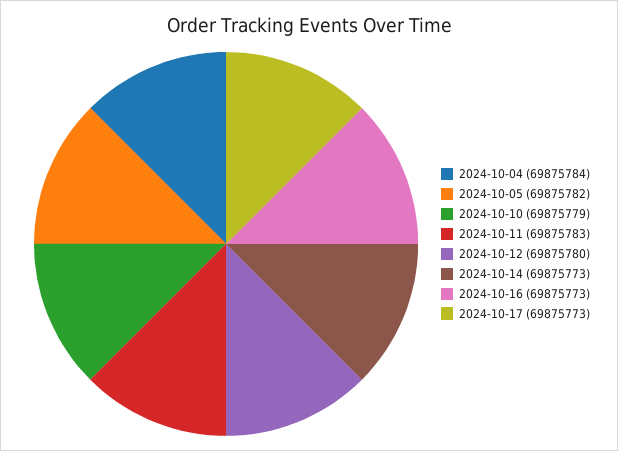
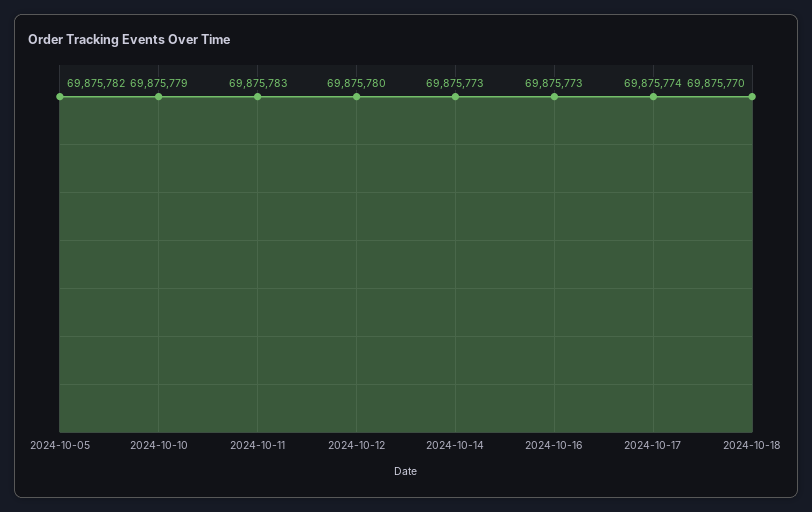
2024-10-04: 69875784 -> none
2024-10-17: 69875773 -> 69875774
2024-10-18: none -> 69875770

